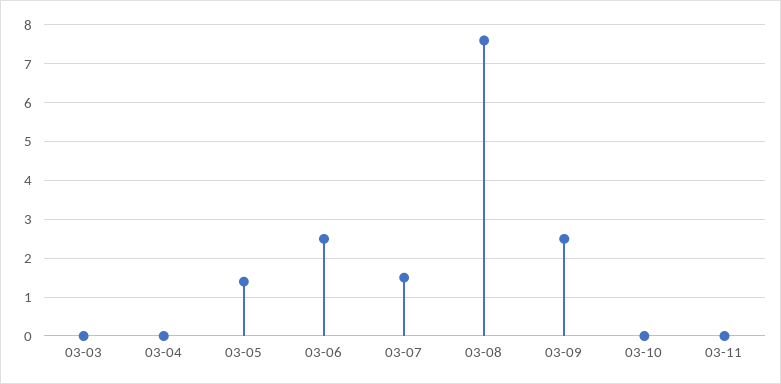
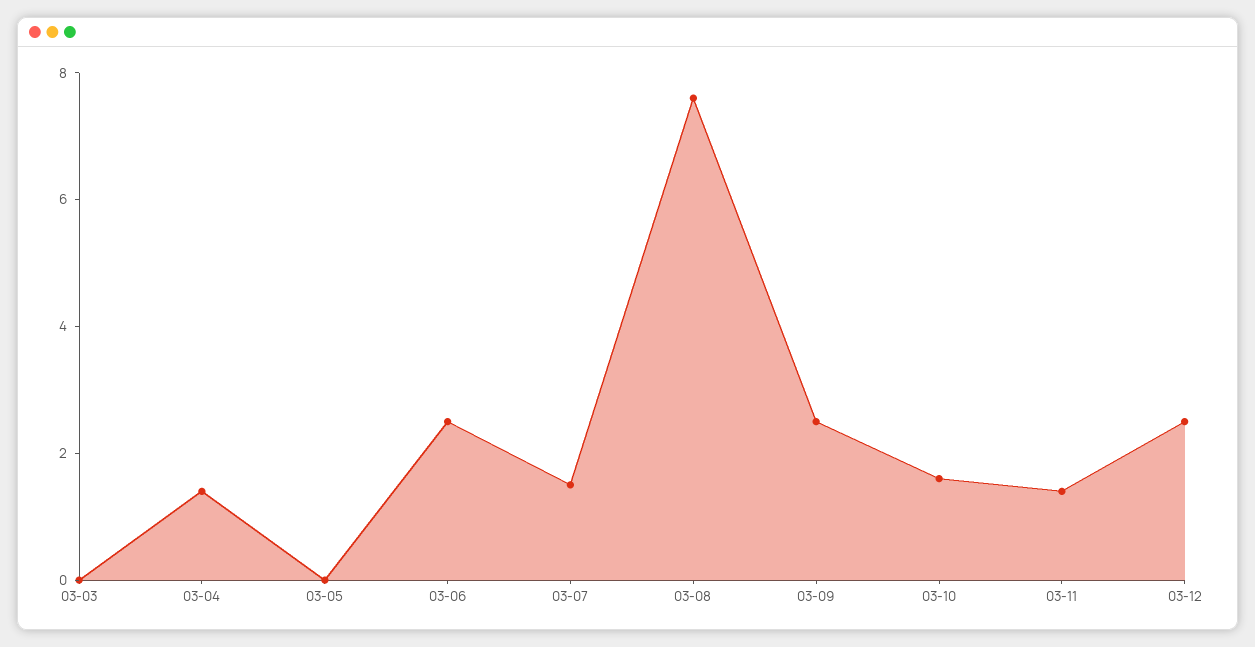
03-04: 0 -> 1.5
03-05: 1.5 -> 0
03-10: 0 -> 1.5
03-11: 0 -> 1.5
03-12: none -> 2.5

